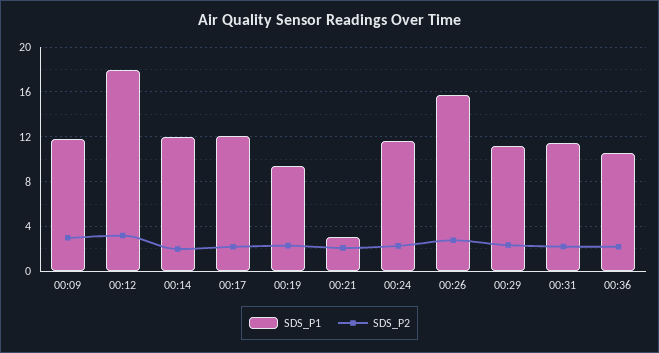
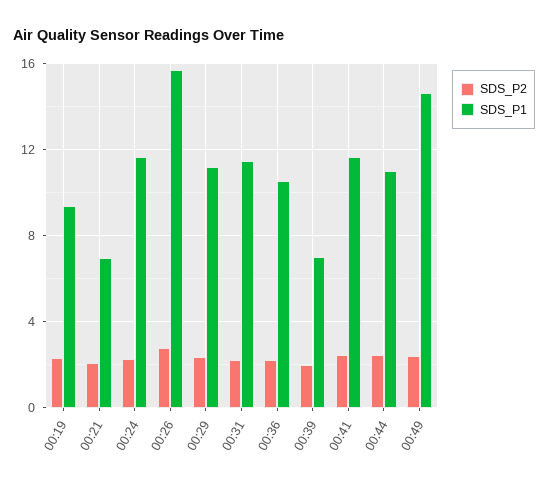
SDS_P1, 00:09: 12 -> none
SDS_P2, 00:09: 3 -> none
SDS_P1, 00:12: 18 -> none
SDS_P2, 00:12: 3 -> none
SDS_P1, 00:14: 12 -> none
SDS_P2, 00:14: 2 -> none
SDS_P1, 00:17: 12 -> none
SDS_P2, 00:17: 2 -> none
SDS_P1, 00:21: 3 -> 7
SDS_P2, 00:39: none -> 2
SDS_P1, 00:39: none -> 7
SDS_P2, 00:41: none -> 2.5
SDS_P1, 00:41: none -> 11.5
SDS_P2, 00:44: none -> 2.5
SDS_P1, 00:44: none -> 11
SDS_P2, 00:49: none -> 2.5
SDS_P1, 00:49: none -> 14.5

